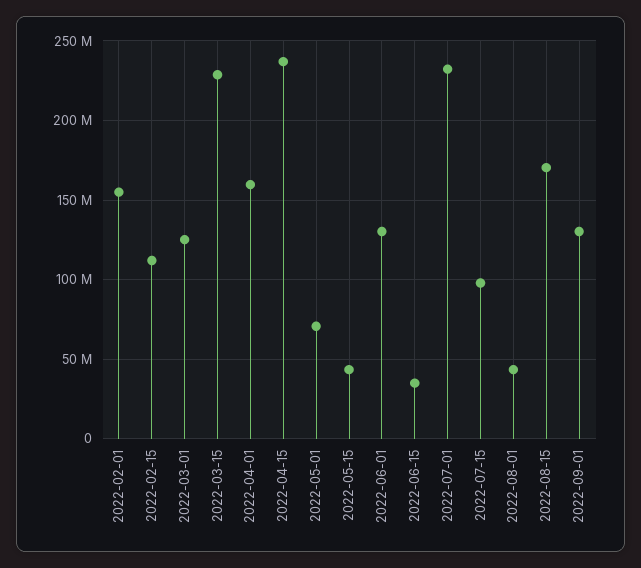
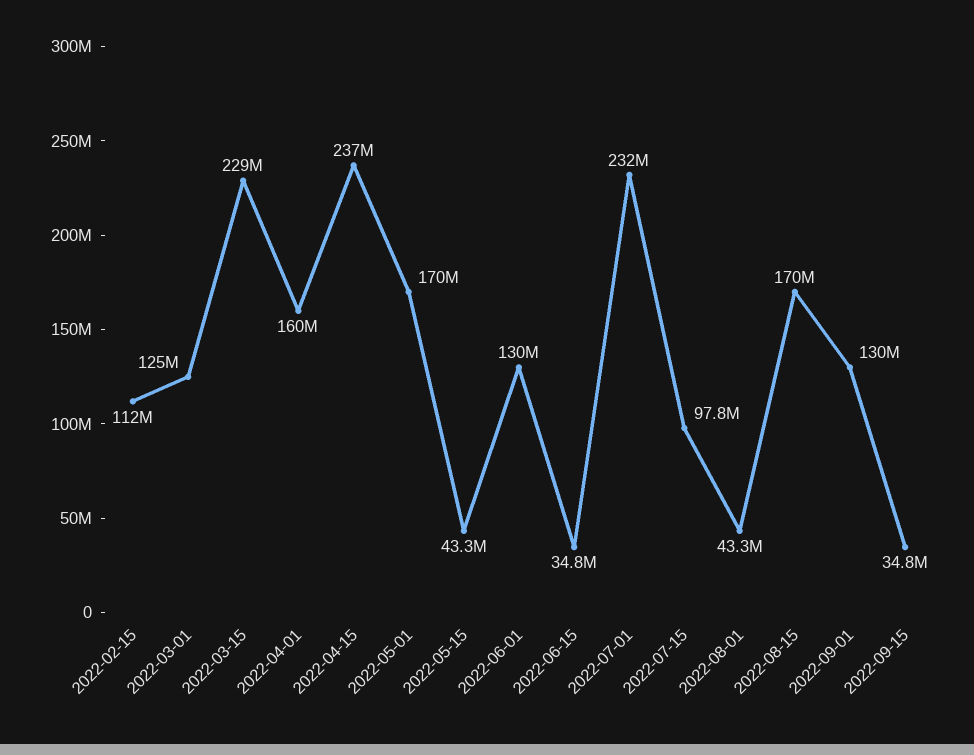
2022-02-01: 155000000 -> none
2022-05-01: 70000000 -> 170000000
2022-09-15: none -> 34800000

